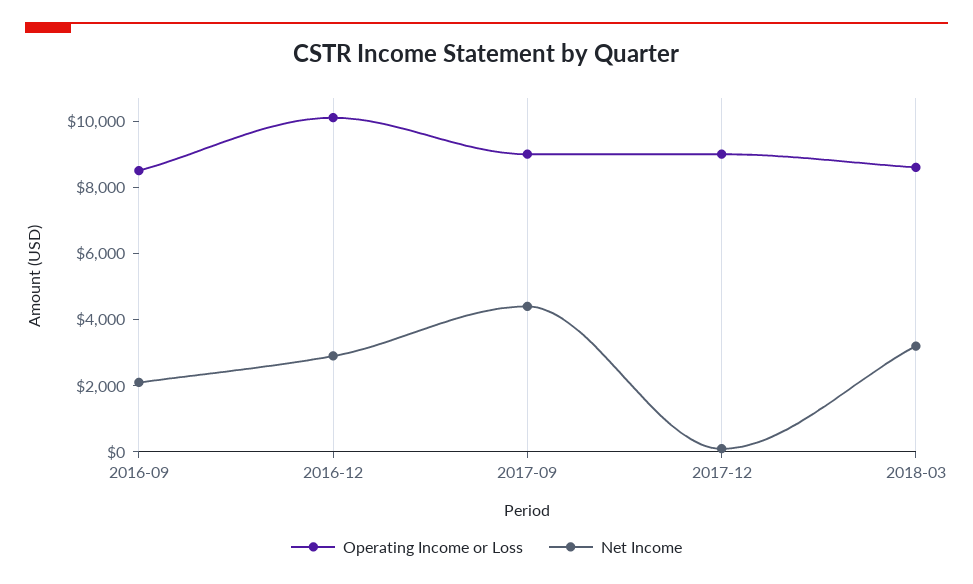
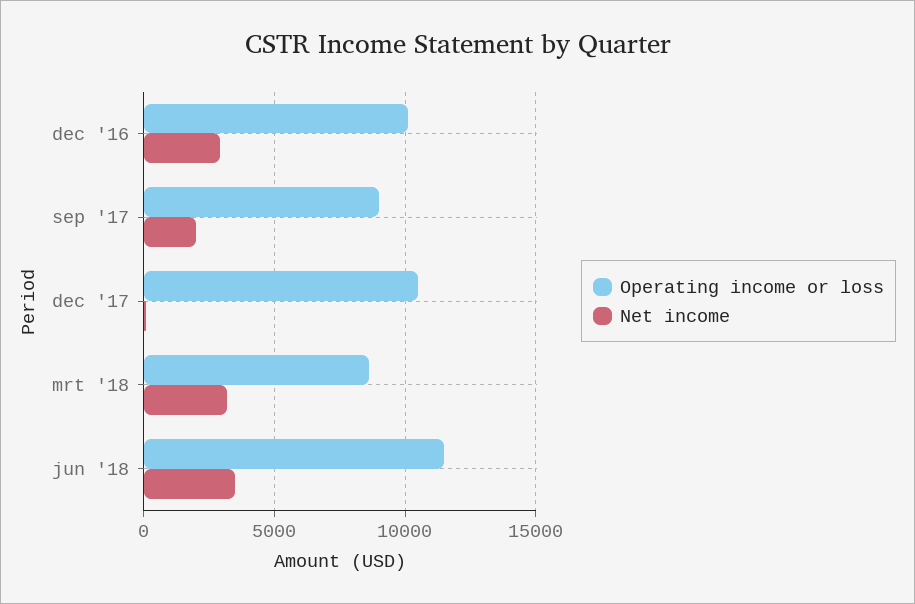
Operating Income or Loss, 2016-09: 8500 -> none
Net Income, 2016-09: 2000 -> none
Net Income, 2017-09: 4500 -> 2000
Operating Income or Loss, 2017-12: 9000 -> 10500
Operating Income or Loss, jun '18: none -> 11500
Net Income, jun '18: none -> 3500

